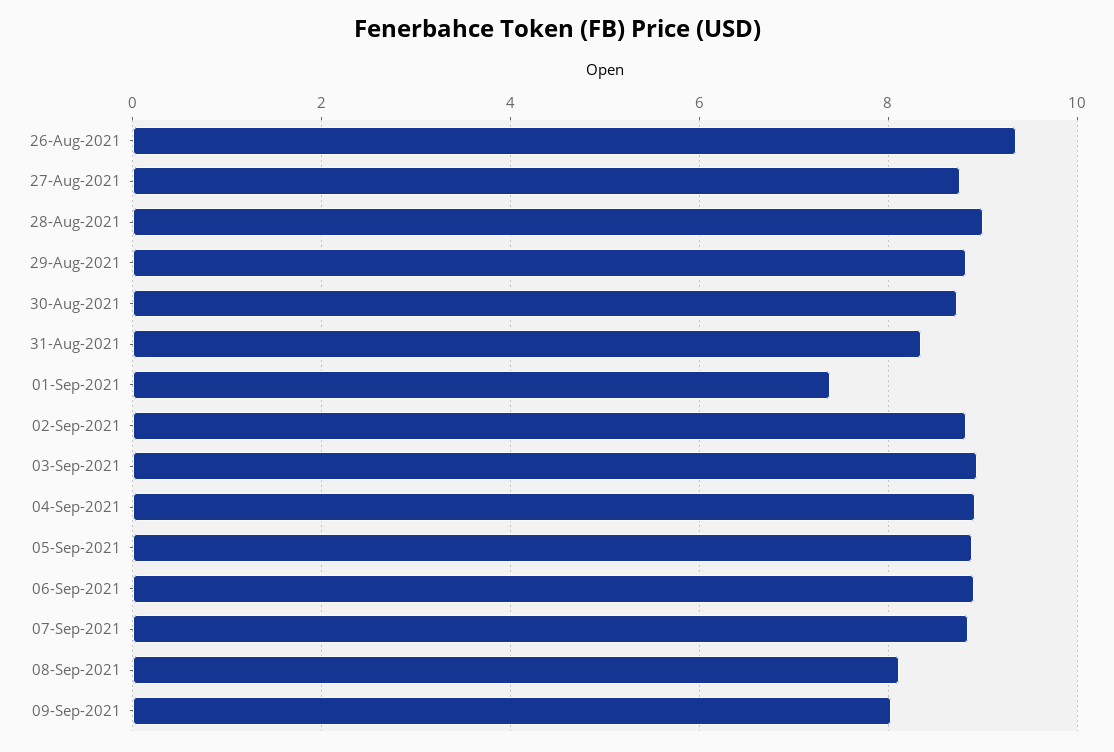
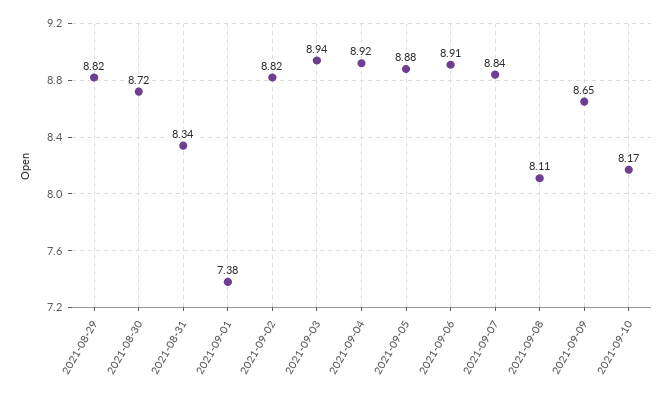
26-Aug-2021: 9.4 -> none
27-Aug-2021: 8.8 -> none
28-Aug-2021: 9 -> none
09-Sep-2021: 8 -> 8.65
2021-09-10: none -> 8.17

